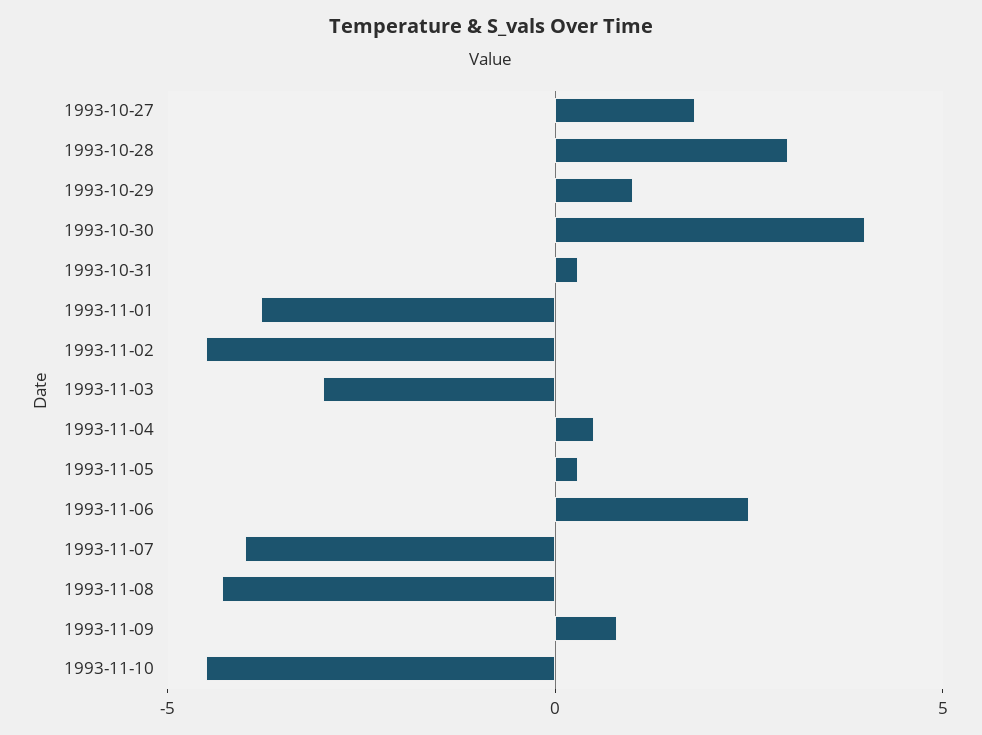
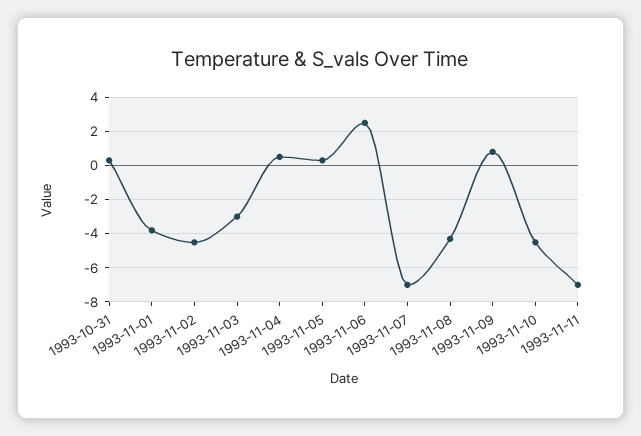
1993-10-27: 2 -> none
1993-10-28: 3 -> none
1993-10-29: 1 -> none
1993-10-30: 4 -> none
1993-11-07: -4 -> -7
1993-11-11: none -> -7

